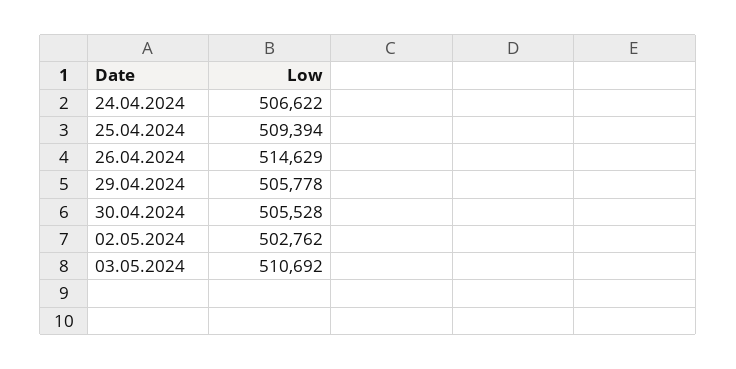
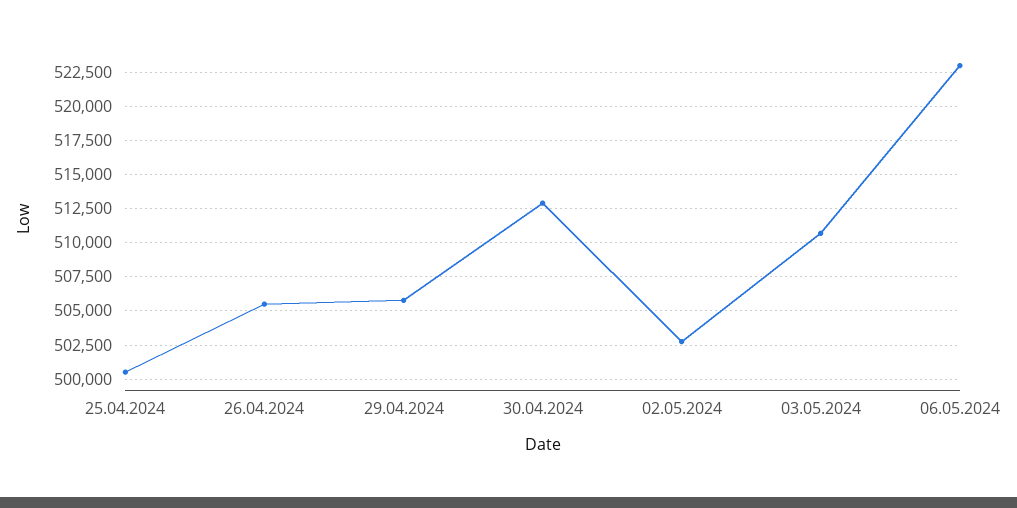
24.04.2024: 506622 -> none
25.04.2024: 509394 -> 500500
26.04.2024: 514629 -> 505500
30.04.2024: 505528 -> 513000
06.05.2024: none -> 523000

